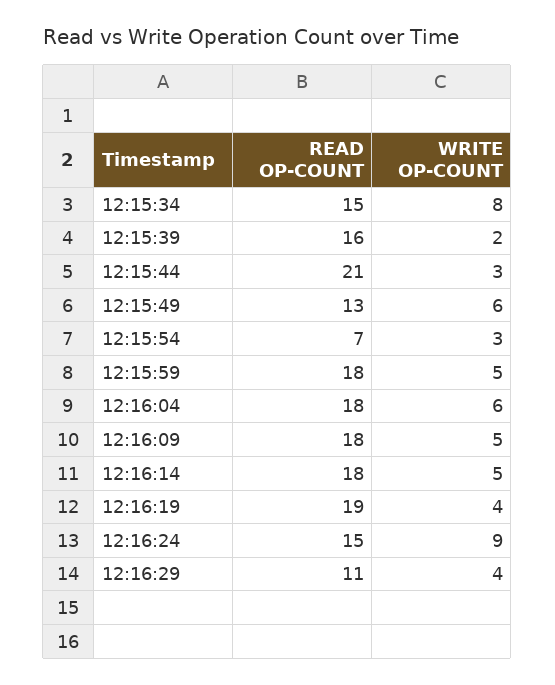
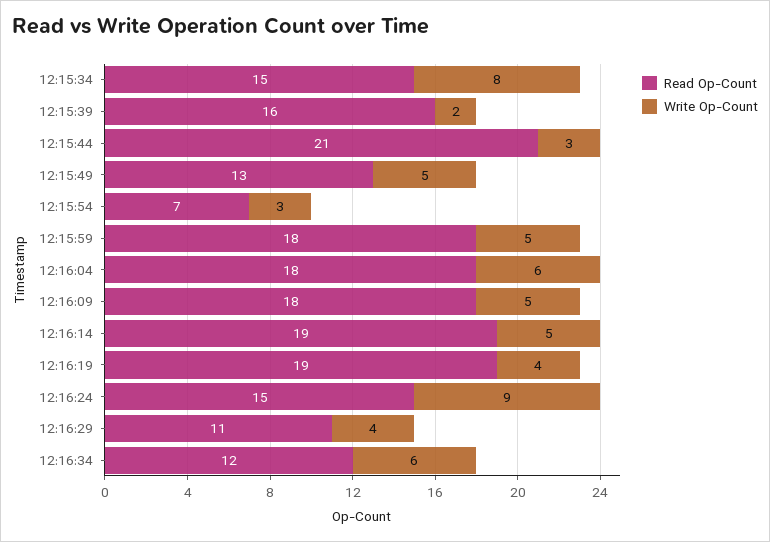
WRITE OP-COUNT, 12:15:49: 6 -> 5
READ OP-COUNT, 12:16:14: 18 -> 19
READ OP-COUNT, 12:16:34: none -> 12
WRITE OP-COUNT, 12:16:34: none -> 6

